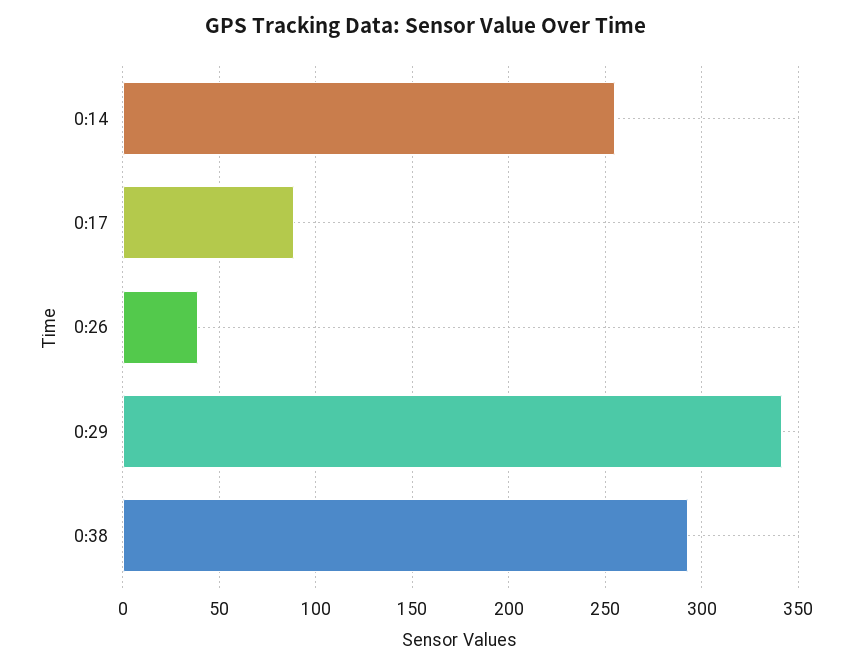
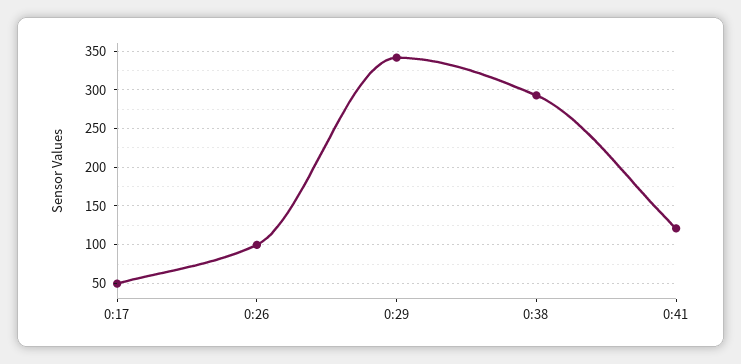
0:14: 255 -> none
0:17: 90 -> 50
0:26: 40 -> 100
0:41: none -> 120

